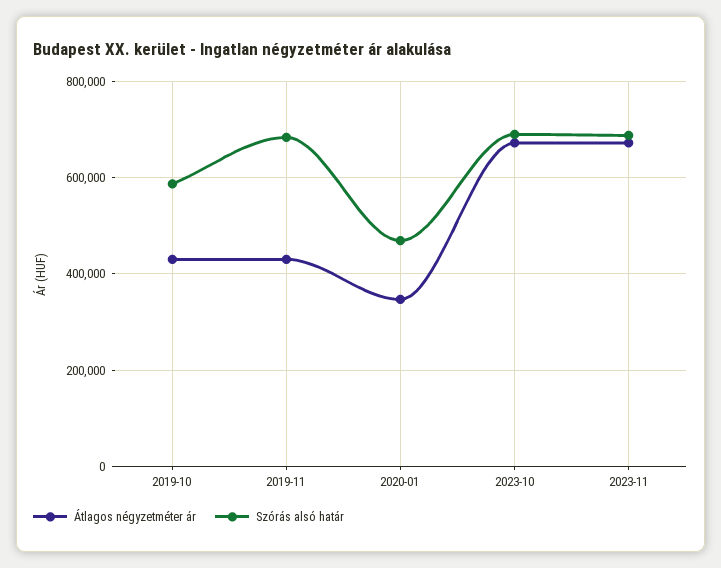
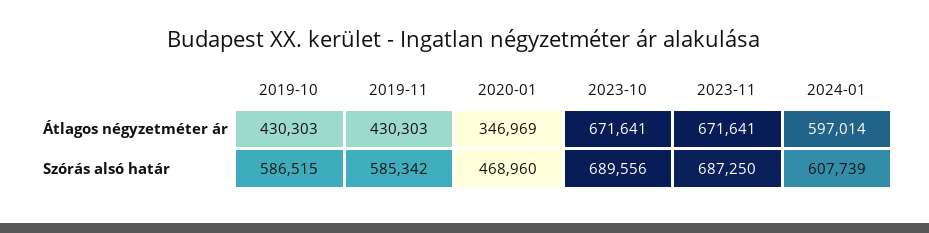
Szórás alsó határ, 2019-11: 680000 -> 585342
Átlagos négyzetméter ár, 2024-01: none -> 597014
Szórás alsó határ, 2024-01: none -> 607739

